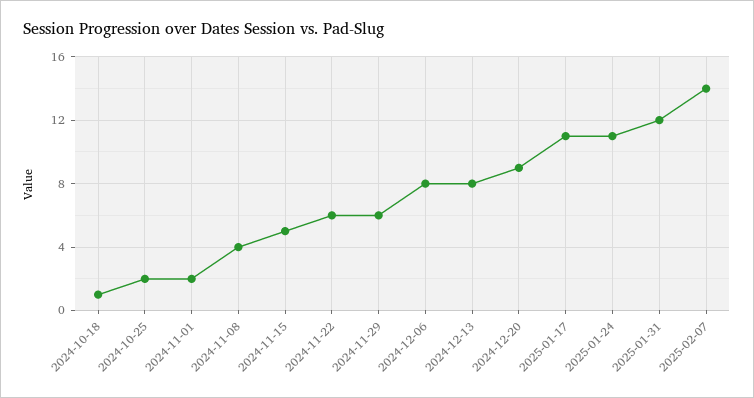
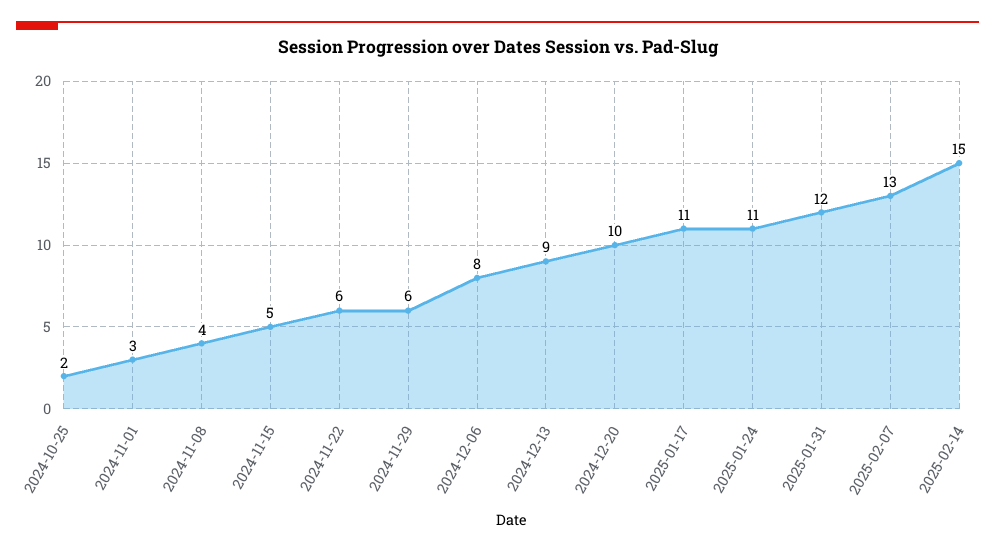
2024-10-18: 1 -> none
2024-11-01: 2 -> 3
2024-12-13: 8 -> 9
2024-12-20: 9 -> 10
2025-02-07: 14 -> 13
2025-02-14: none -> 15

